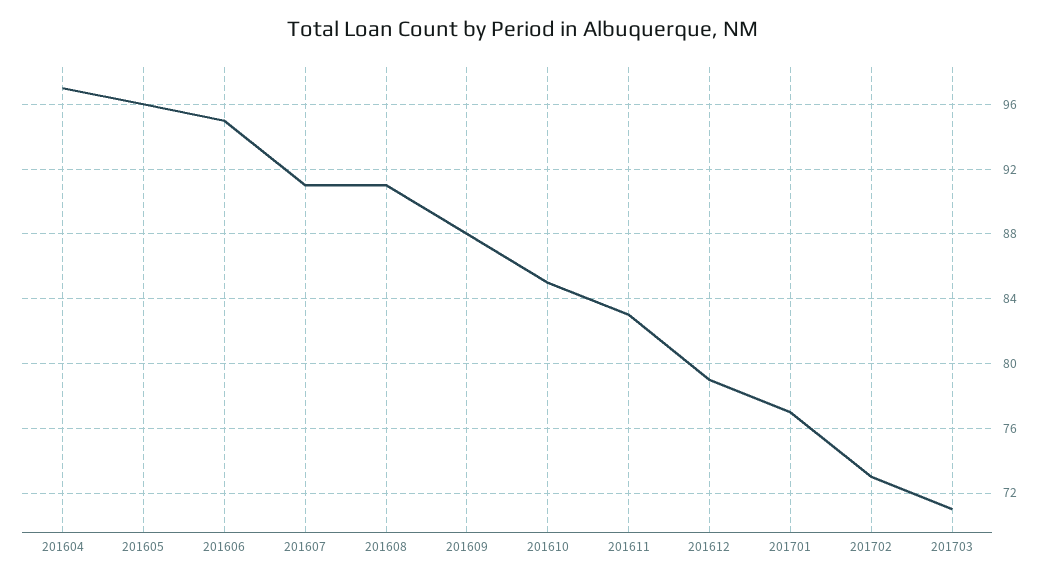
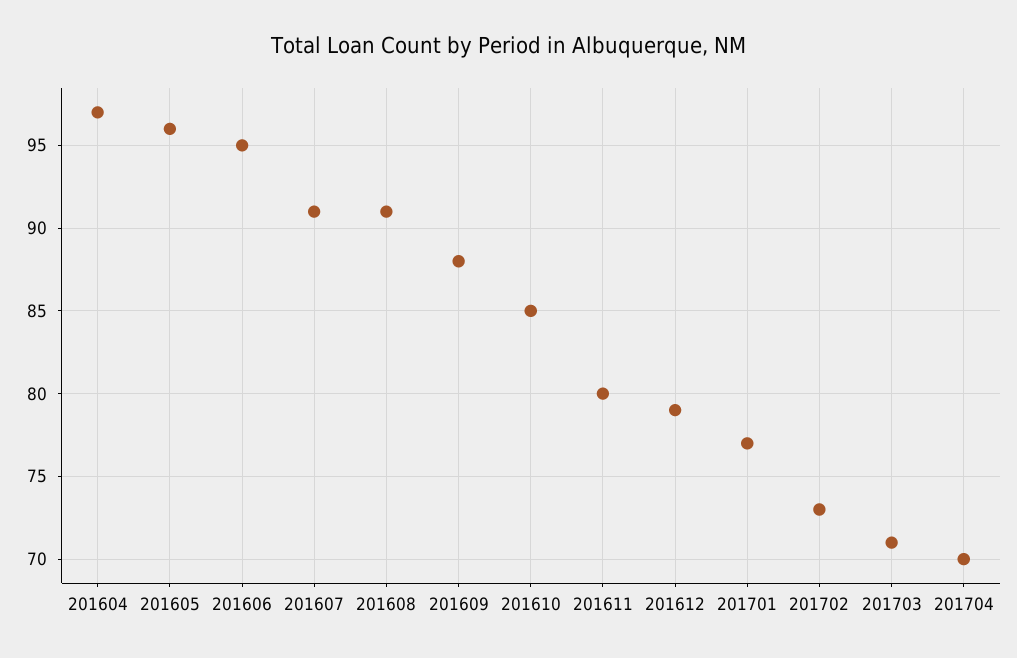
201611: 83 -> 80
201704: none -> 70

